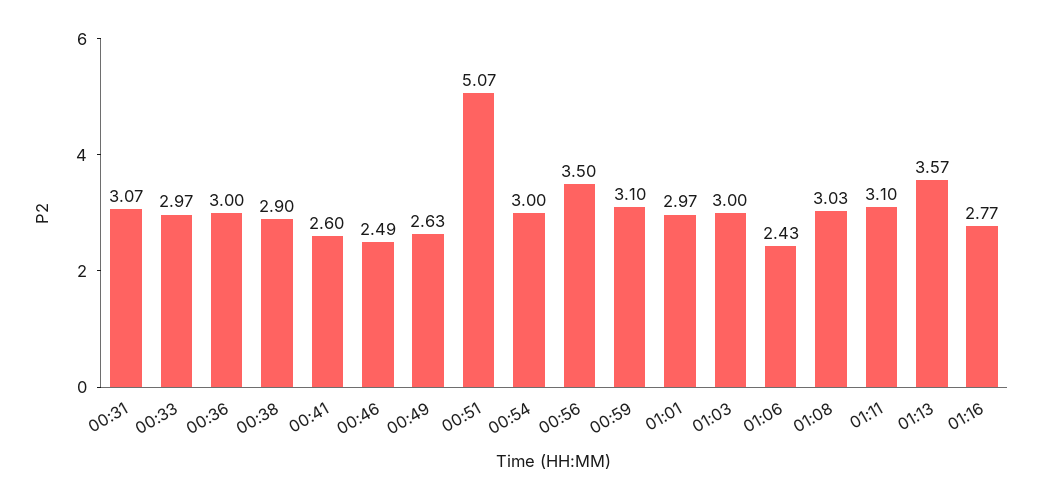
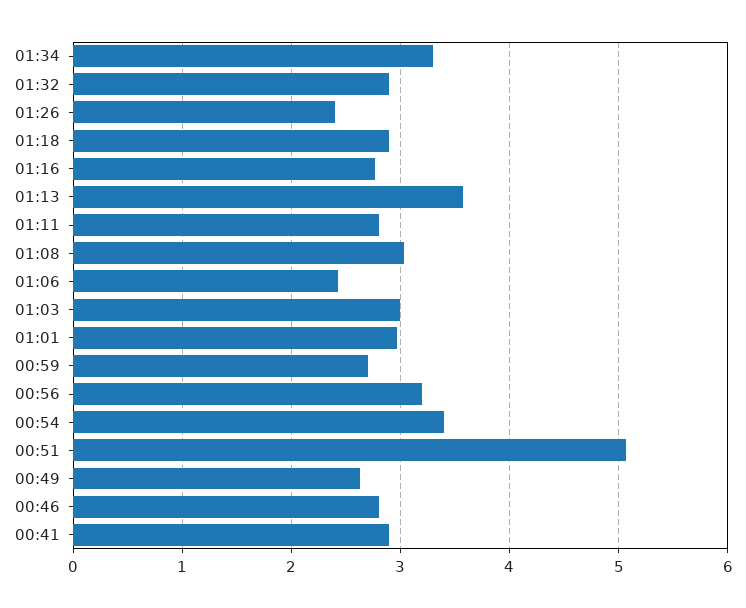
00:31: 3.07 -> none
00:33: 2.97 -> none
00:36: 3 -> none
00:38: 2.9 -> none
00:41: 2.6 -> 2.9
00:46: 2.49 -> 2.8
00:54: 3 -> 3.4
00:56: 3.5 -> 3.2
00:59: 3.1 -> 2.7
01:11: 3.1 -> 2.8
01:34: none -> 3.3
01:32: none -> 2.9
01:26: none -> 2.4
01:18: none -> 2.9

